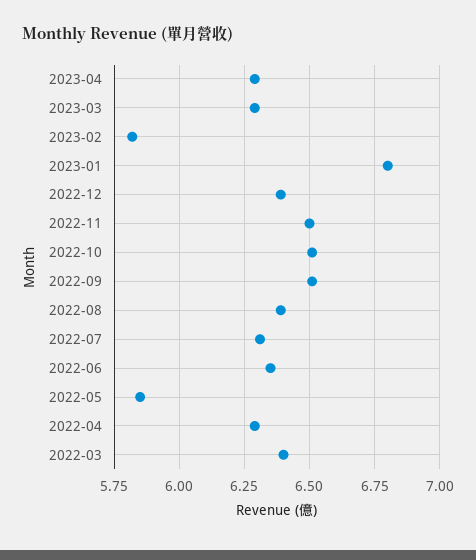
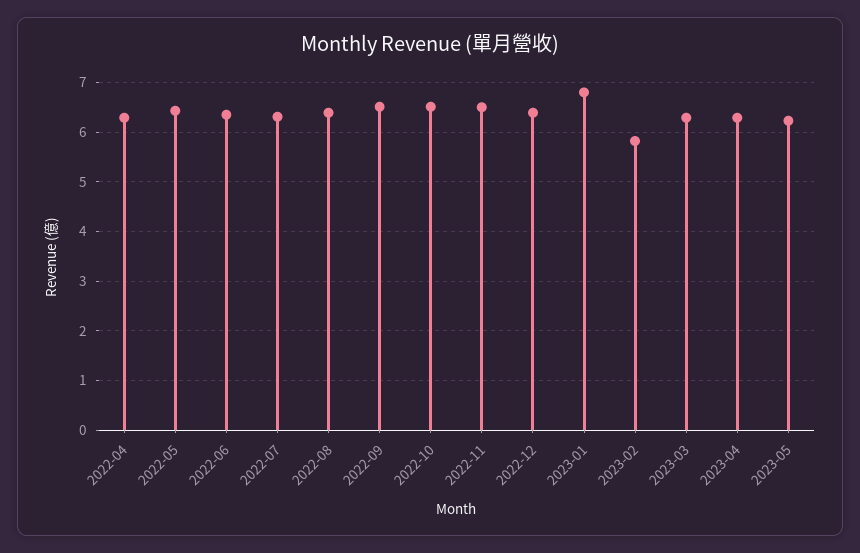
2022-05: 5.85 -> 6.4
2022-03: 6.4 -> none
2023-05: none -> 6.2

